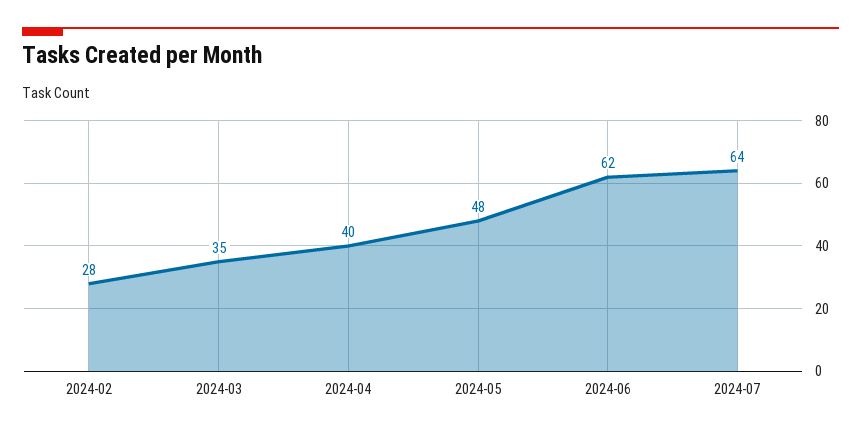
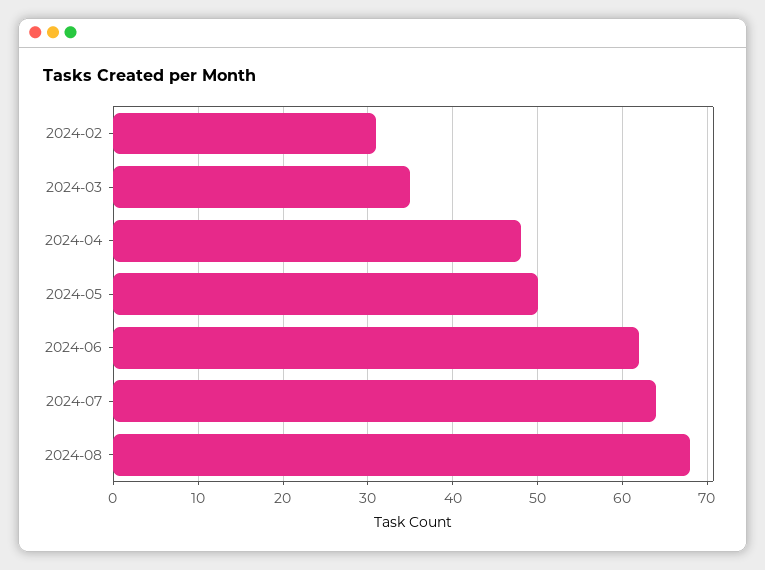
2024-02: 28 -> 31
2024-04: 40 -> 48
2024-05: 48 -> 50
2024-08: none -> 68

